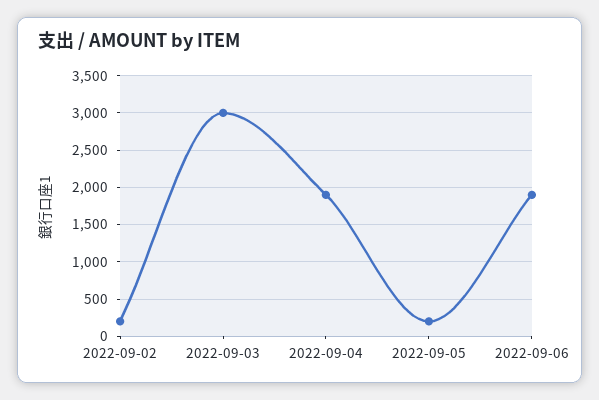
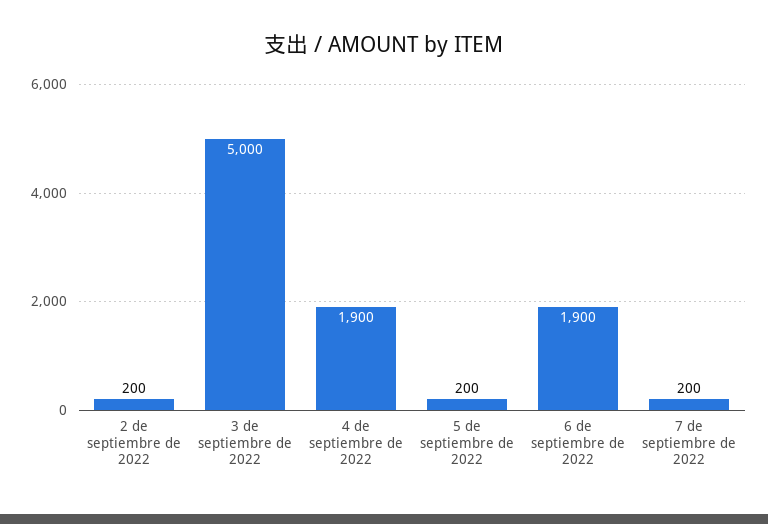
2022-09-03: 3000 -> 5000
7 de septiembre de 2022: none -> 200

